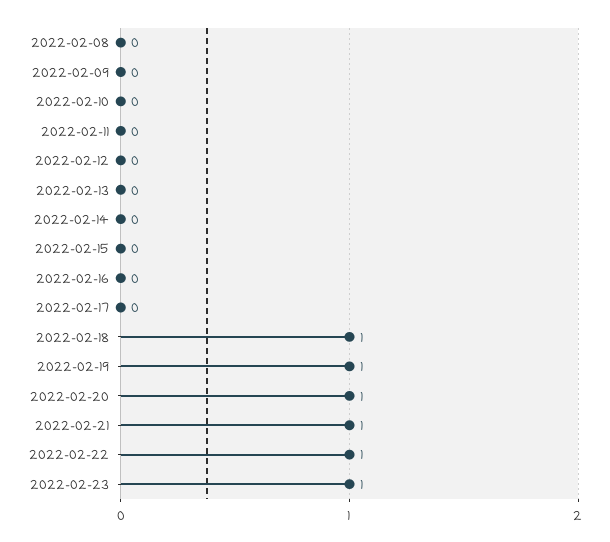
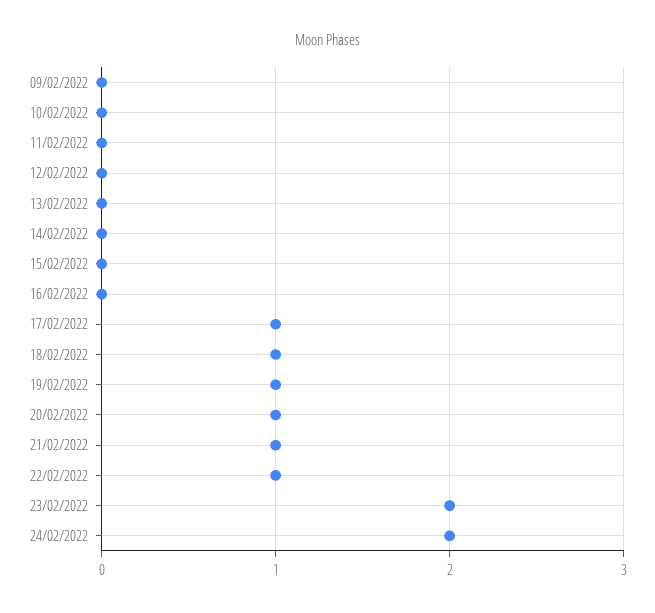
2022-02-08: 0 -> none
2022-02-17: 0 -> 1
2022-02-23: 1 -> 2
24/02/2022: none -> 2

